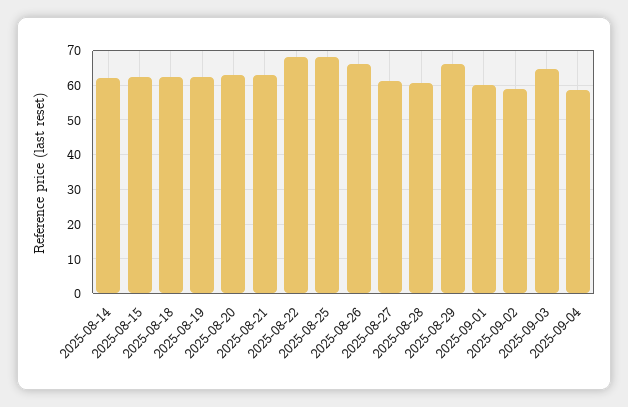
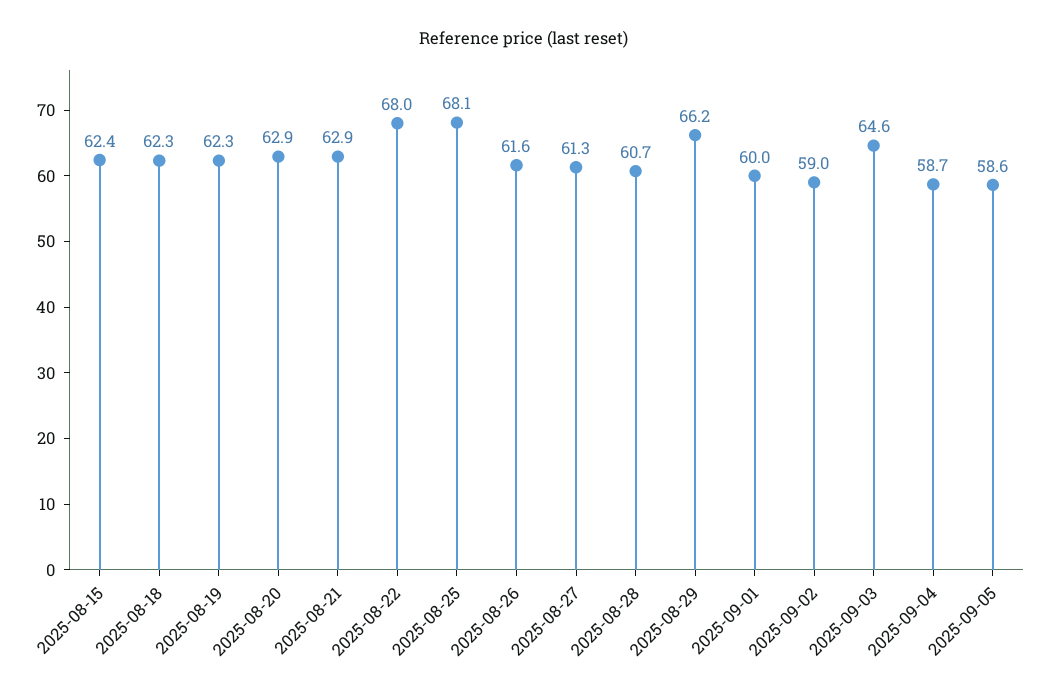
2025-08-14: 62 -> none
2025-08-26: 66 -> 61.6
2025-09-05: none -> 58.6

